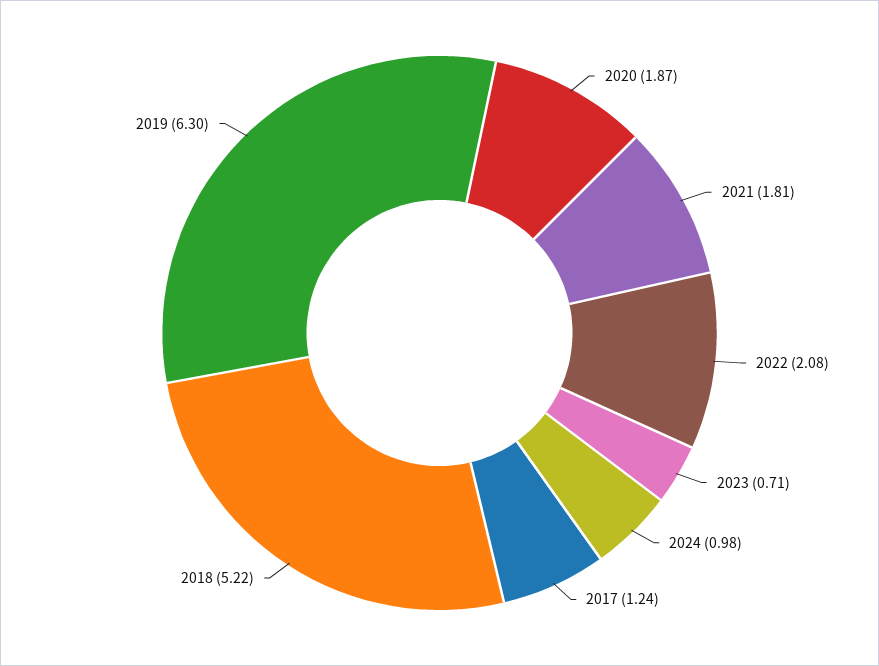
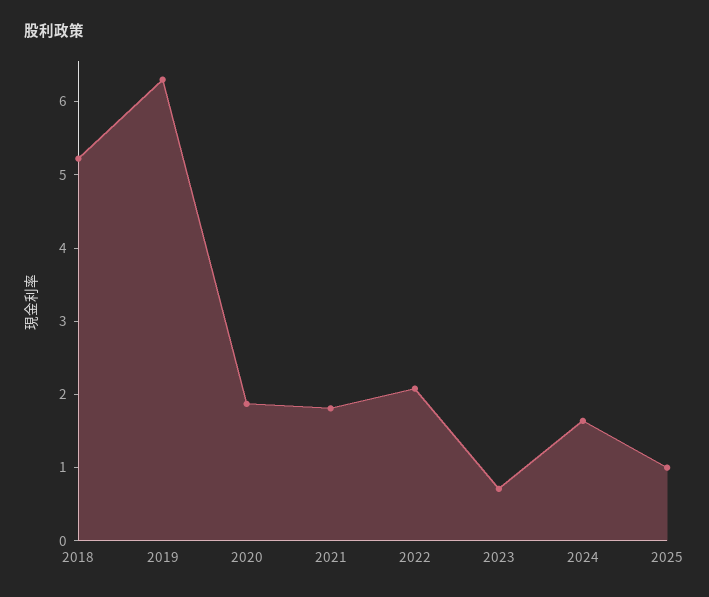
2024: 0.98 -> 1.6
2017: 1.24 -> none
2025: none -> 1

